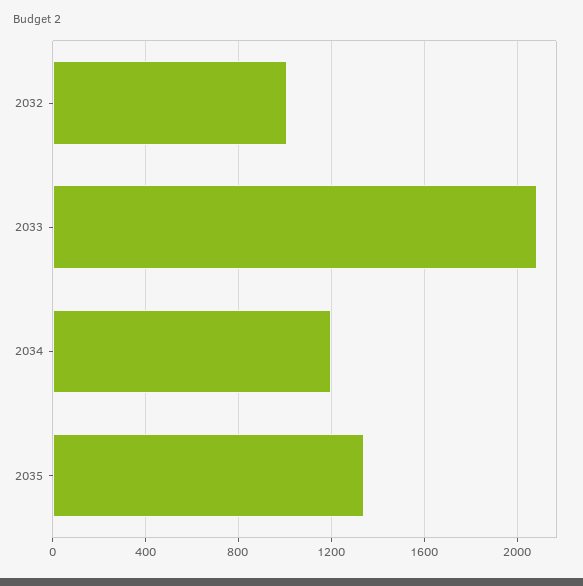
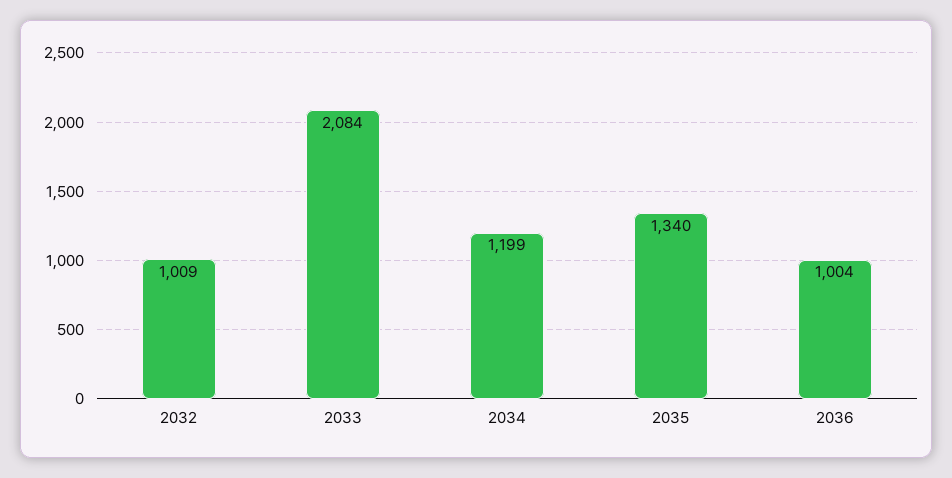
2036: none -> 1004

